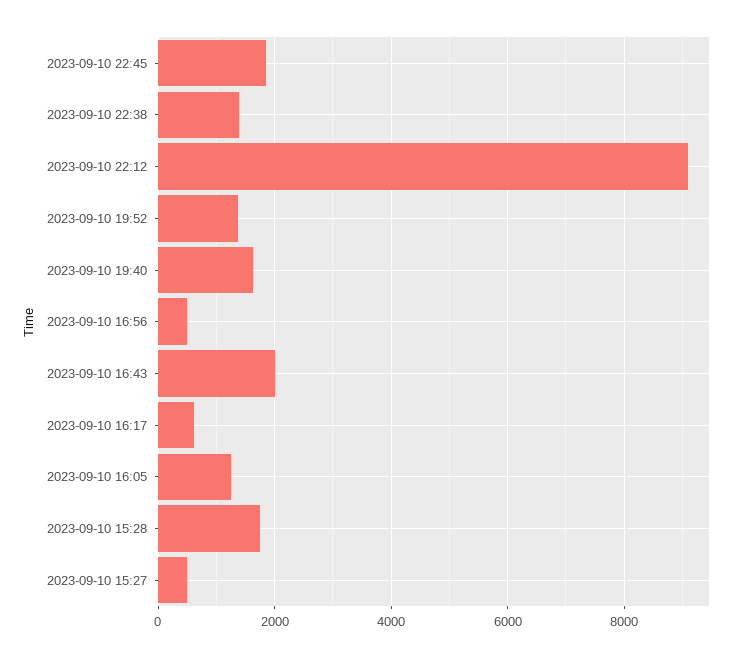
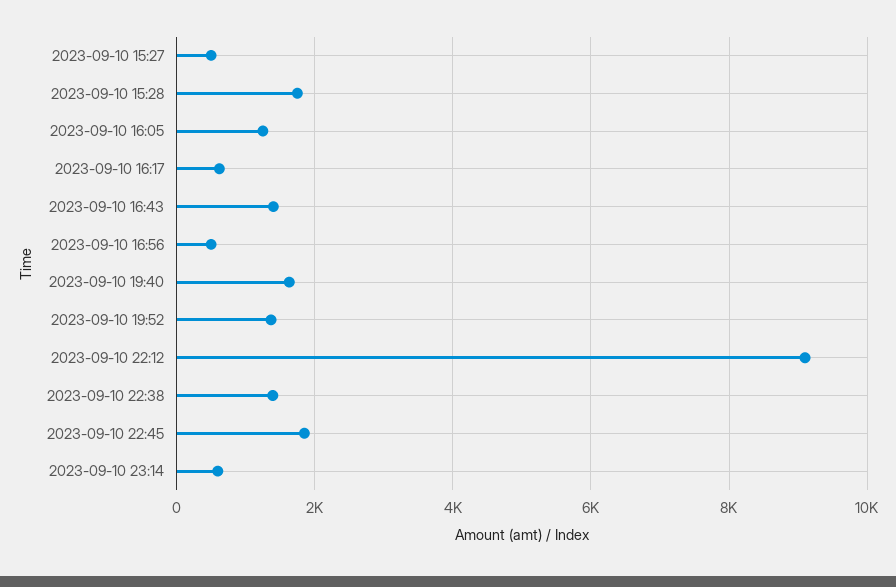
2023-09-10 16:43: 2000 -> 1400
2023-09-10 23:14: none -> 600

